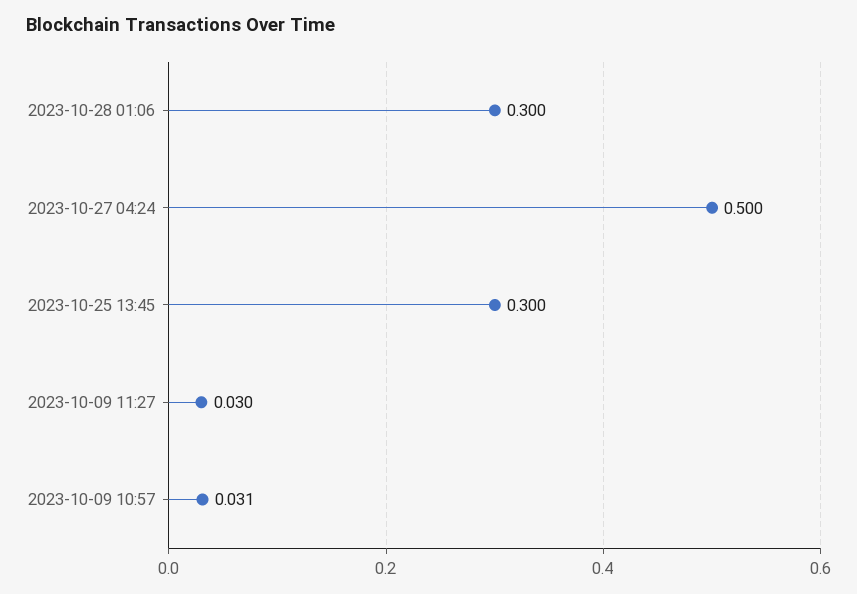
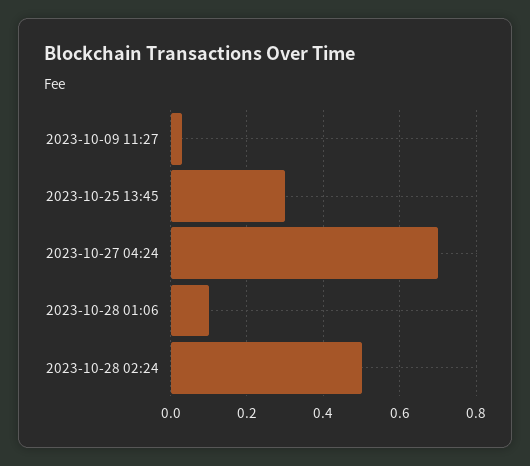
2023-10-28 01:06: 0.3 -> 0.1
2023-10-27 04:24: 0.5 -> 0.7
2023-10-09 10:57: 0.031 -> none
2023-10-28 02:24: none -> 0.5

